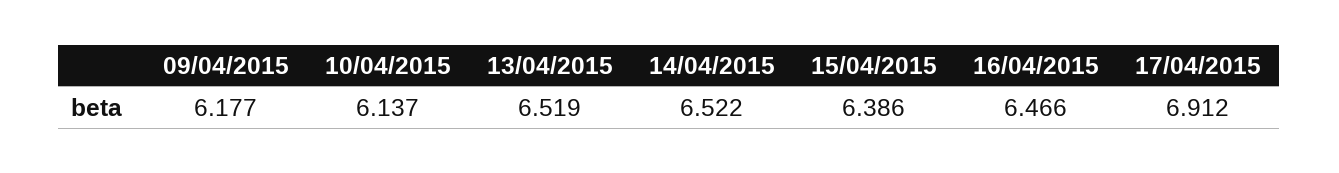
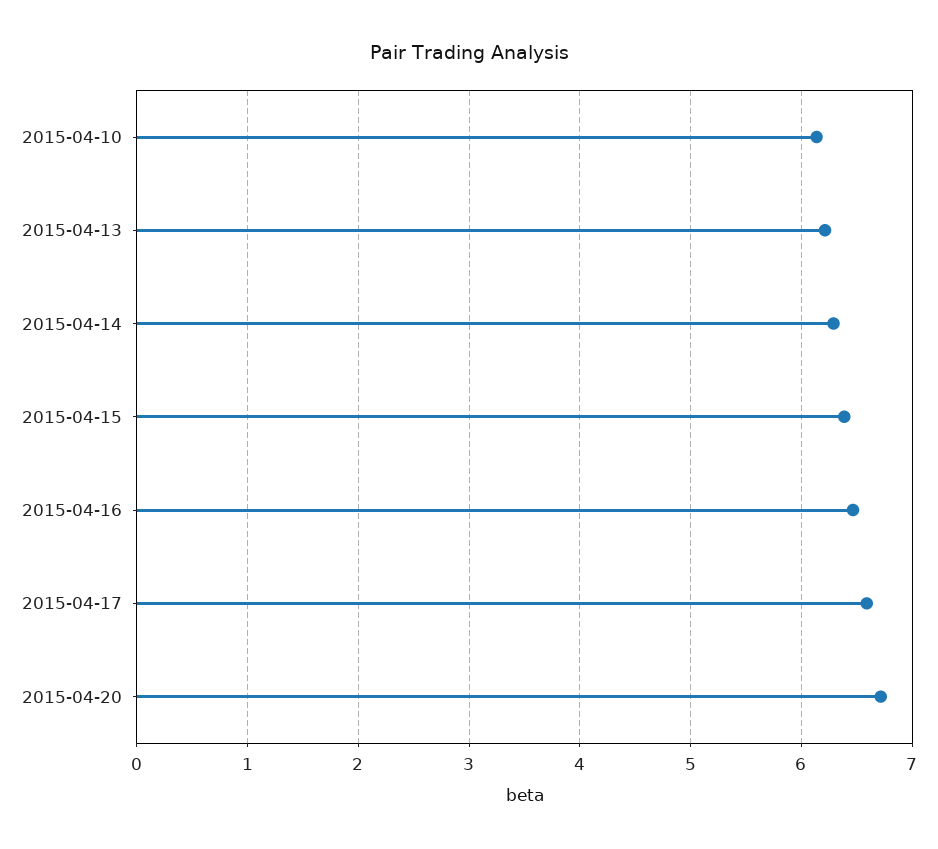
09/04/2015: 6.177 -> none
13/04/2015: 6.519 -> 6.2
14/04/2015: 6.522 -> 6.3
17/04/2015: 6.912 -> 6.6
2015-04-20: none -> 6.7

